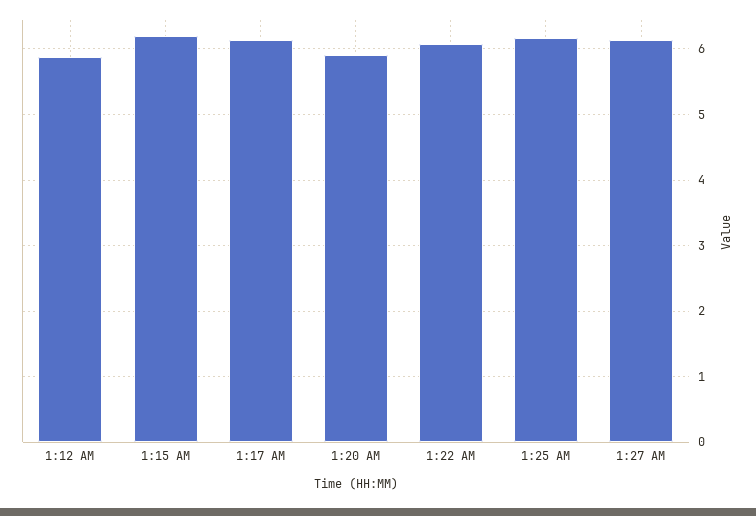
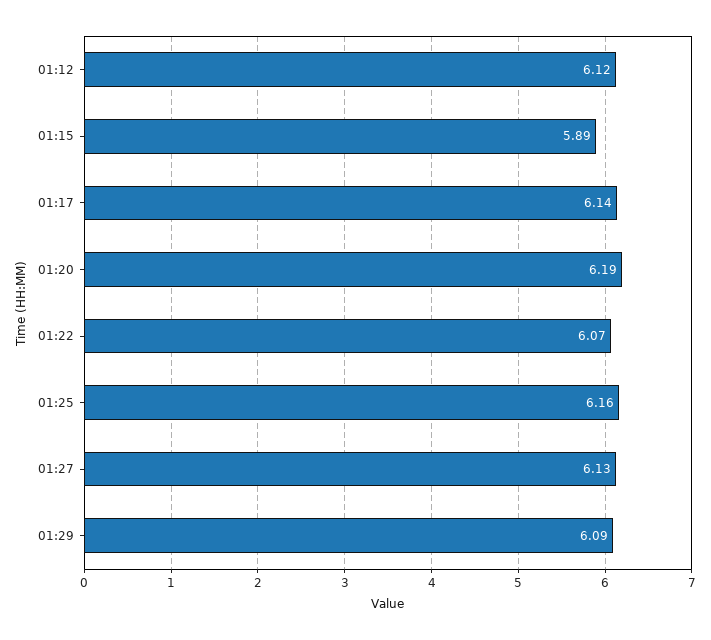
1:12 AM: 5.9 -> 6.12
1:15 AM: 6.2 -> 5.89
1:20 AM: 5.9 -> 6.19
01:29: none -> 6.09

